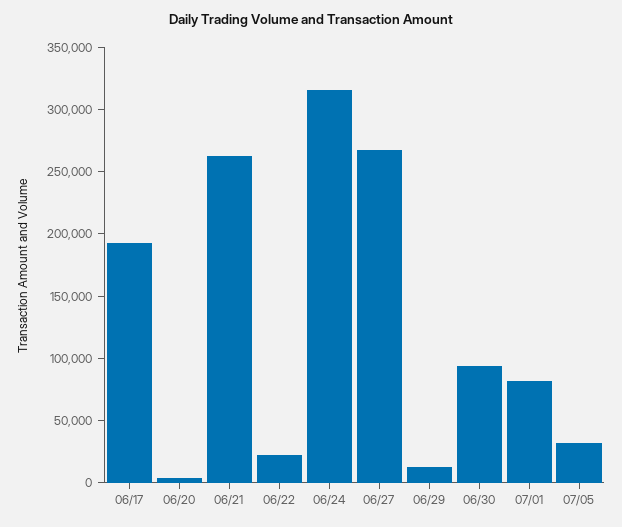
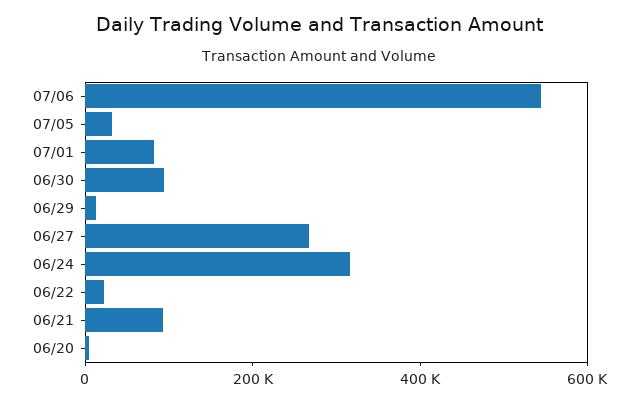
06/17: 190000 -> none
06/21: 260000 -> 100000
07/06: none -> 550000

